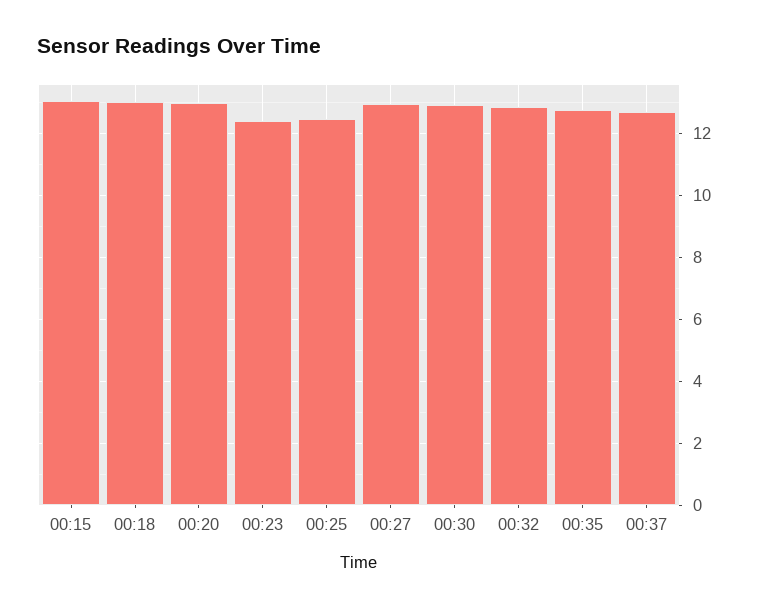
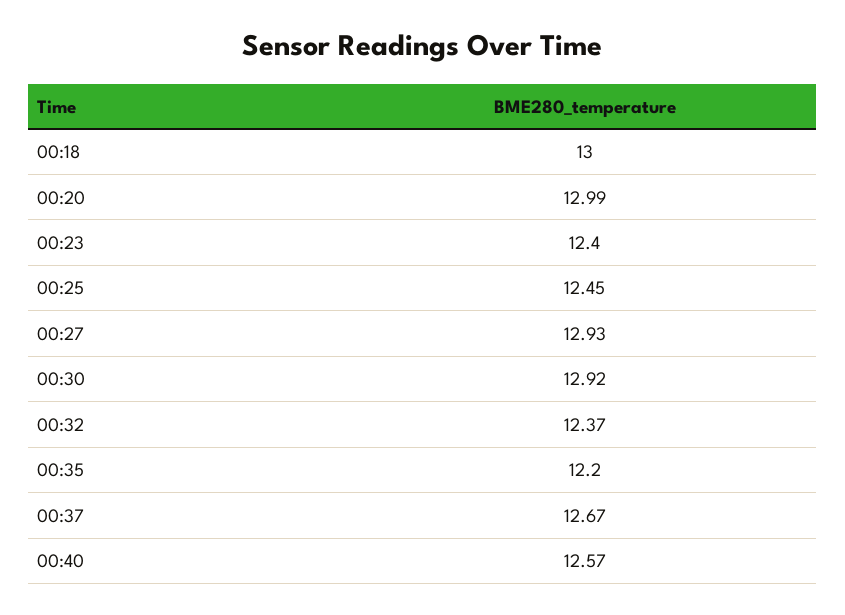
00:15: 13 -> none
00:32: 12.8 -> 12.37
00:35: 12.8 -> 12.2
00:40: none -> 12.57

